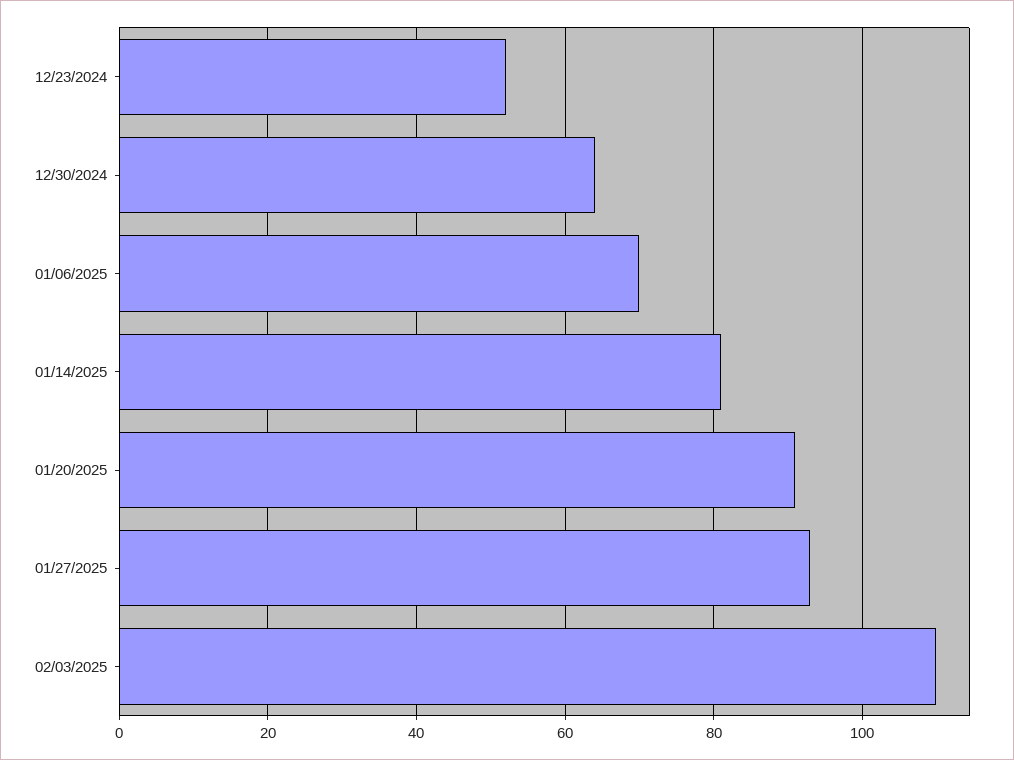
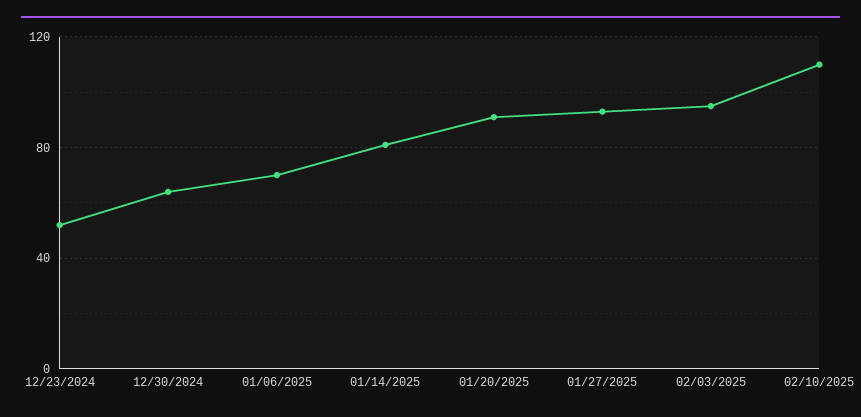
02/03/2025: 110 -> 95
02/10/2025: none -> 110

